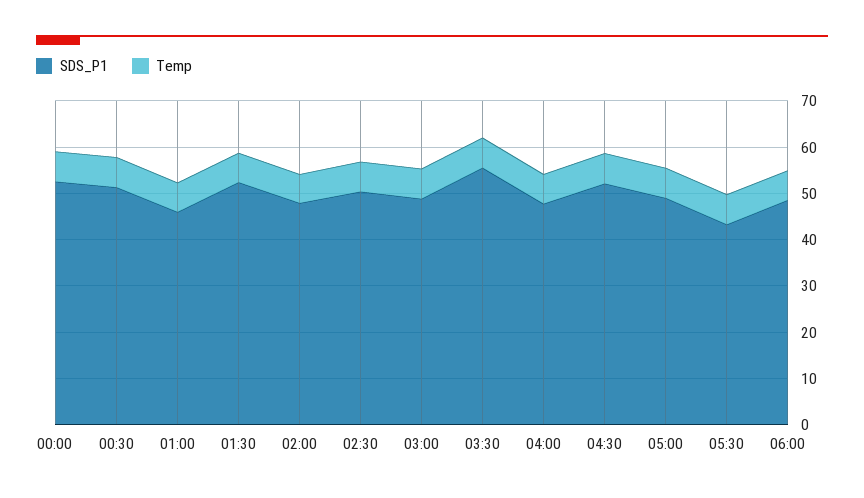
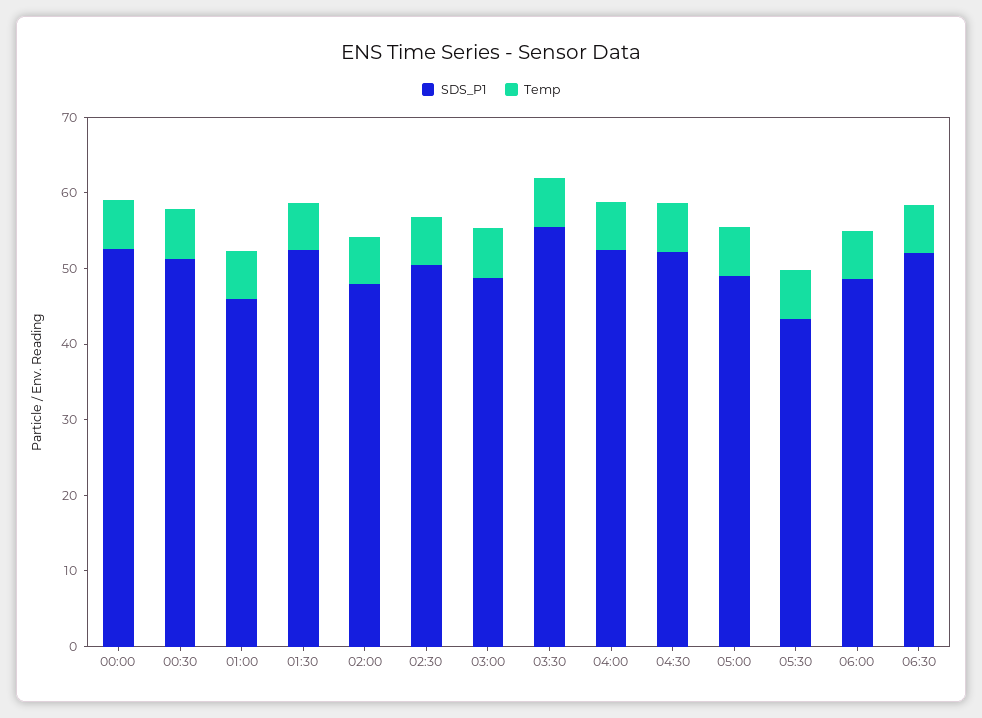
SDS_P1, 04:00: 48 -> 52
SDS_P1, 06:30: none -> 52
Temp, 06:30: none -> 6

